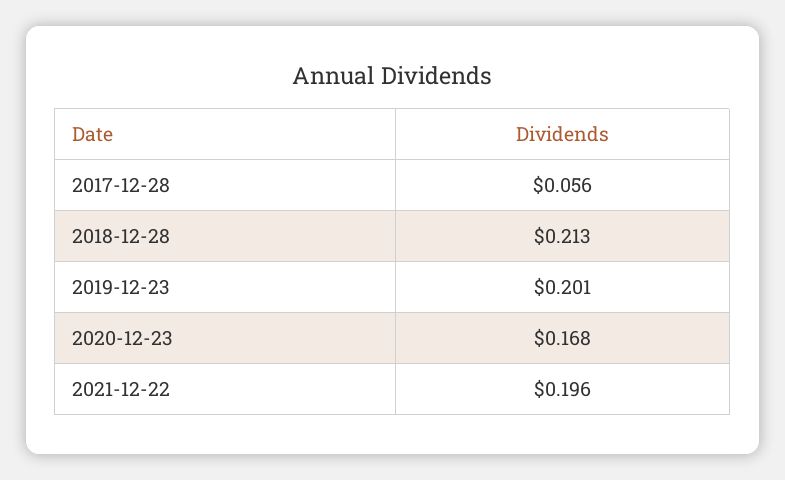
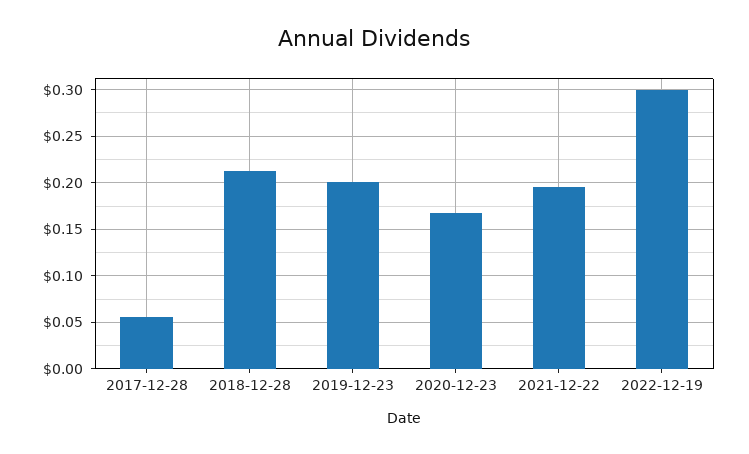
2022-12-19: none -> 0.3

